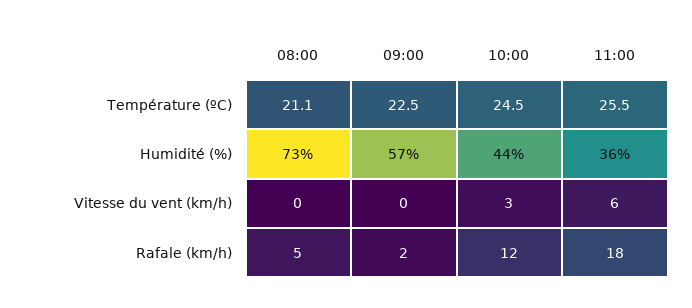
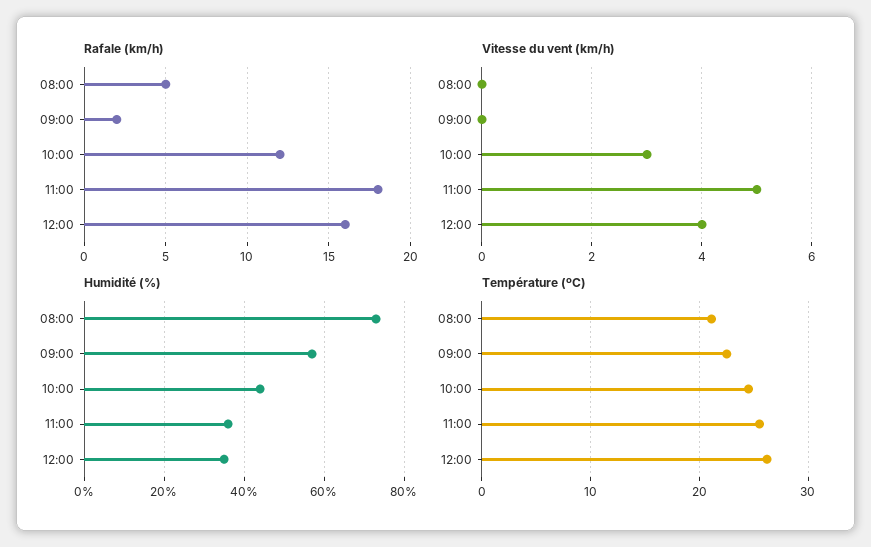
Vitesse du vent (km/h), 11:00: 6 -> 5
Rafale (km/h), 12:00: none -> 16
Vitesse du vent (km/h), 12:00: none -> 4
Humidité (%), 12:00: none -> 35
Température (ºC), 12:00: none -> 26

